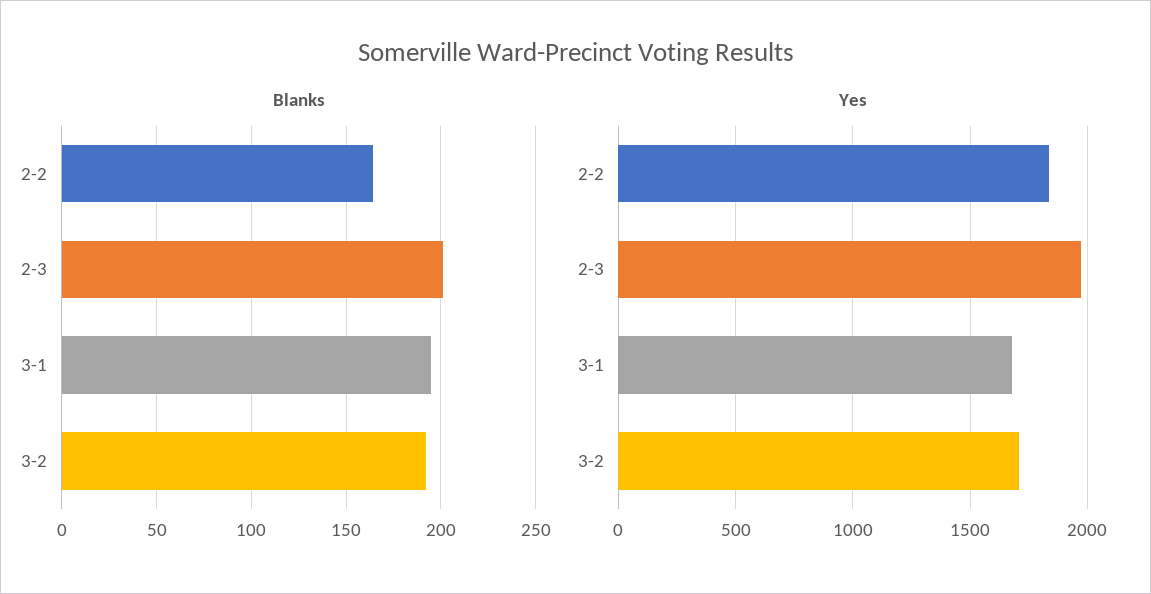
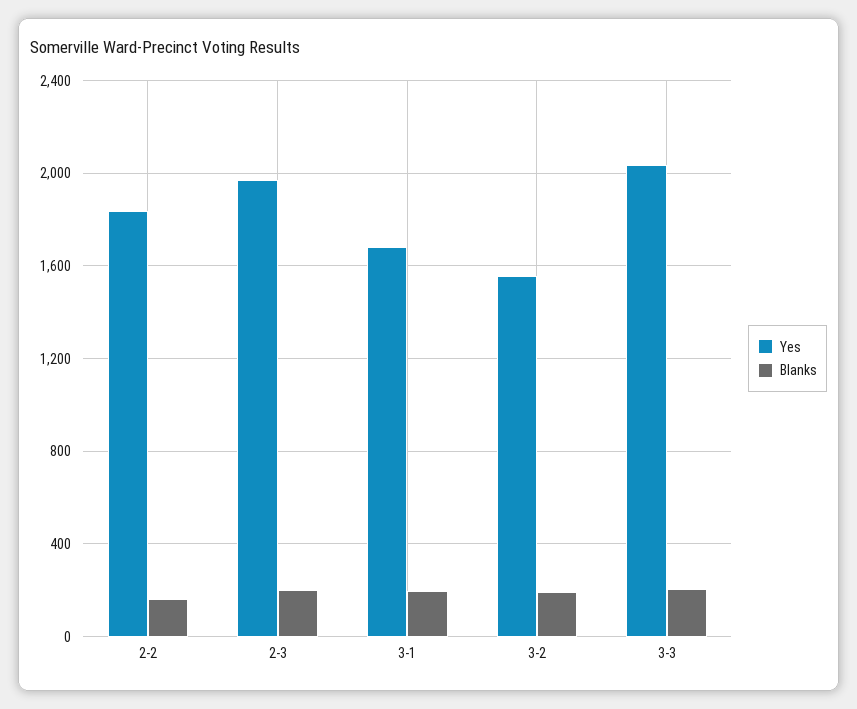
Yes, 3-2: 1700 -> 1550
Yes, 3-3: none -> 2050
Blanks, 3-3: none -> 200

